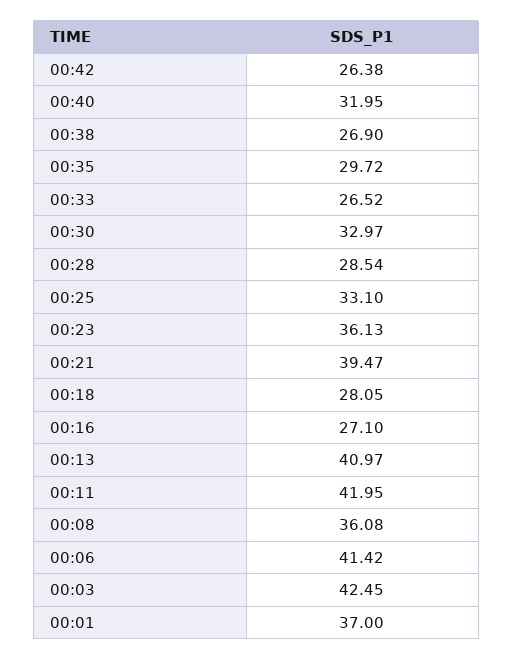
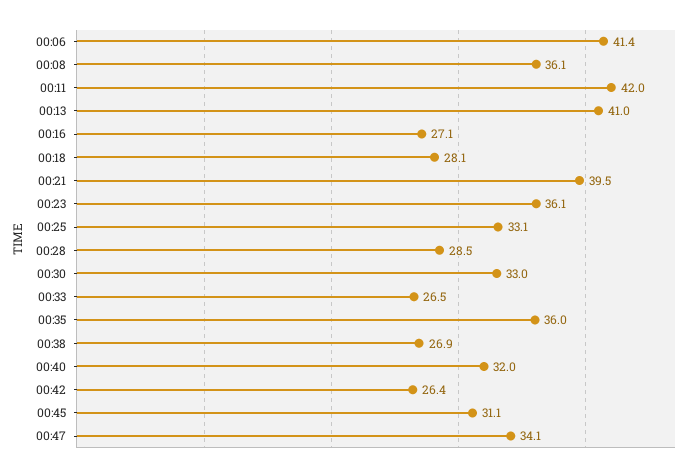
00:35: 29.72 -> 36
00:03: 42.45 -> none
00:01: 37 -> none
00:45: none -> 31.1
00:47: none -> 34.1

